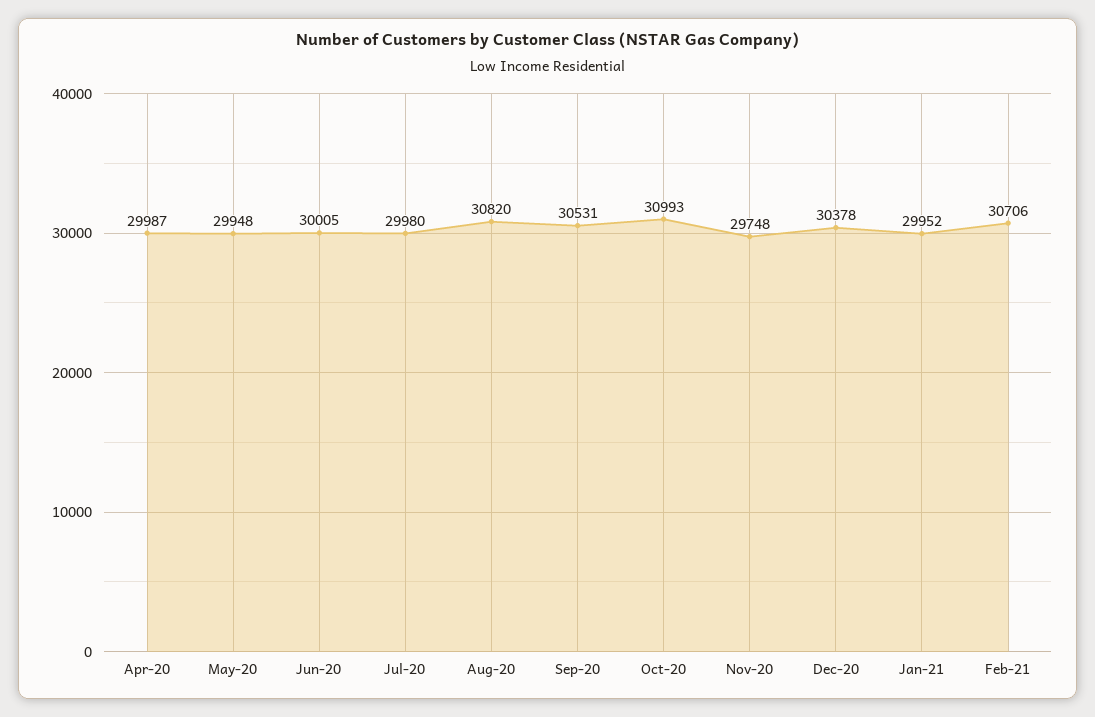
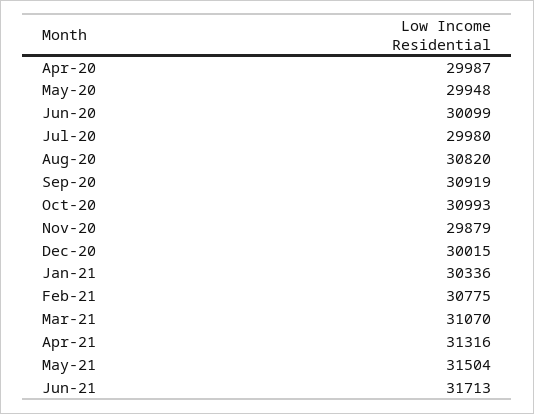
Jun-20: 30005 -> 30099
Sep-20: 30531 -> 30919
Nov-20: 29748 -> 29879
Dec-20: 30378 -> 30015
Jan-21: 29952 -> 30336
Feb-21: 30706 -> 30775
Mar-21: none -> 31070
Apr-21: none -> 31316
May-21: none -> 31504
Jun-21: none -> 31713

